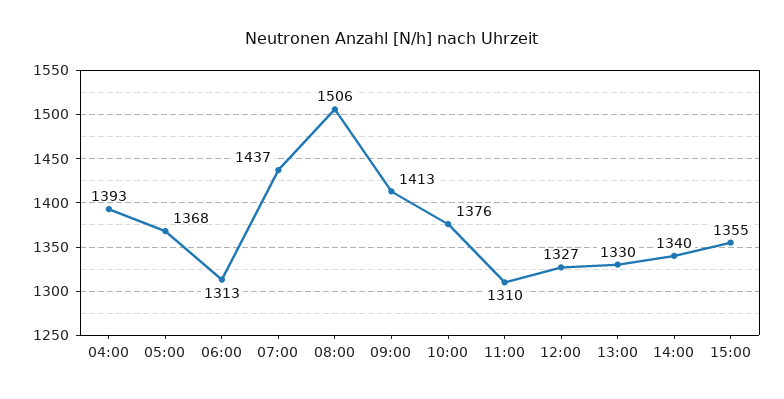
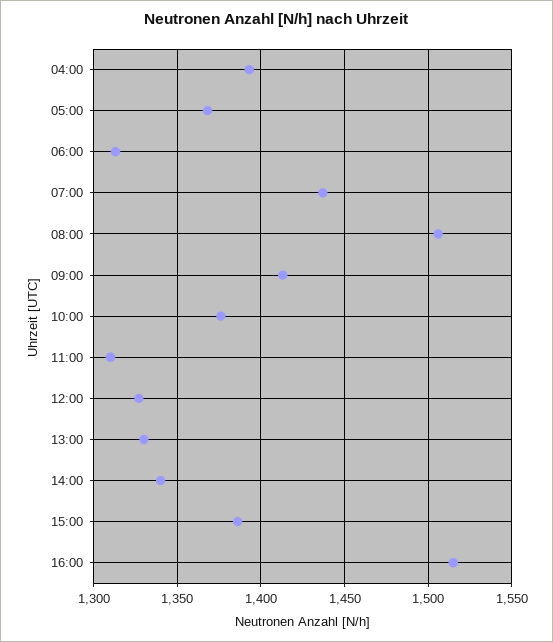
15:00: 1355 -> 1385
16:00: none -> 1515

